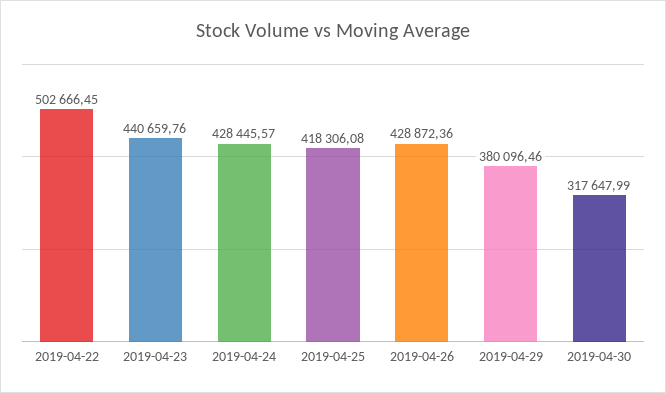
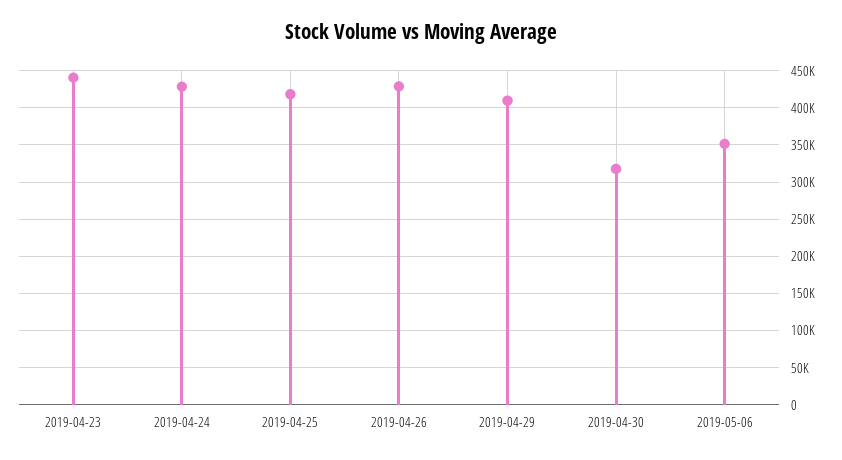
2019-04-22: 502666.45 -> none
2019-04-29: 380096.46 -> 410000
2019-05-06: none -> 350000

